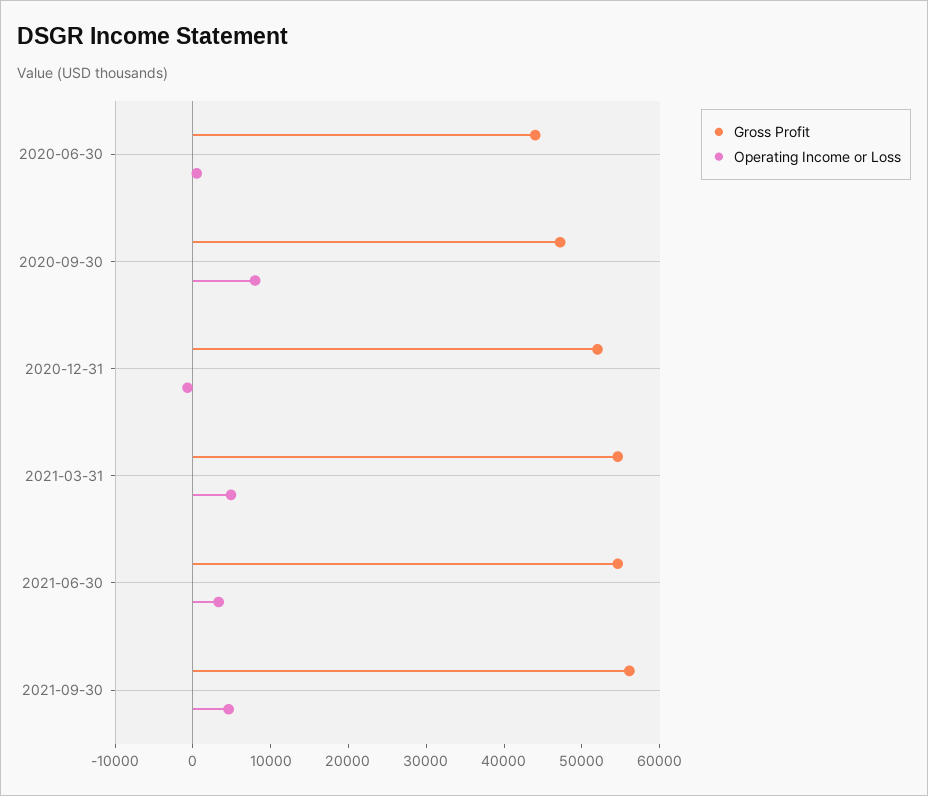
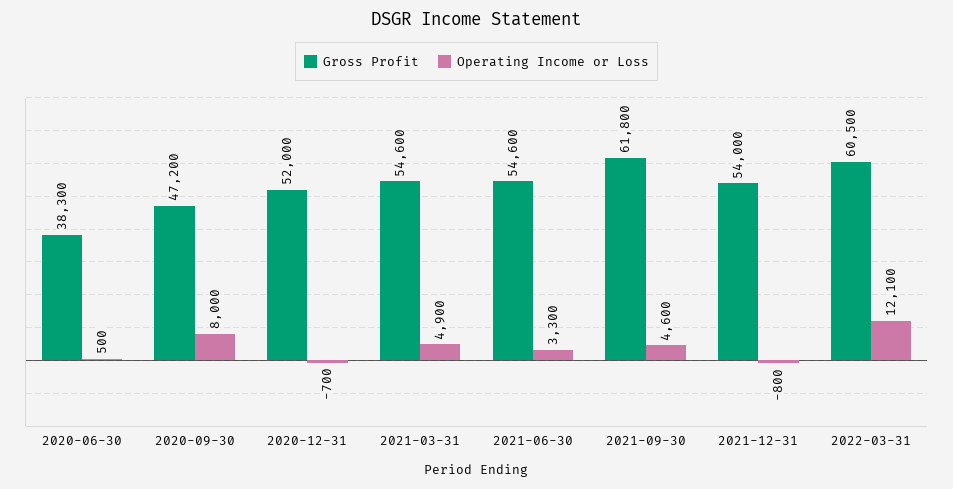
Gross Profit, 2020-06-30: 44000 -> 38300
Gross Profit, 2021-09-30: 56000 -> 61800
Gross Profit, 2021-12-31: none -> 54000
Operating Income or Loss, 2021-12-31: none -> -800
Gross Profit, 2022-03-31: none -> 60500
Operating Income or Loss, 2022-03-31: none -> 12100

